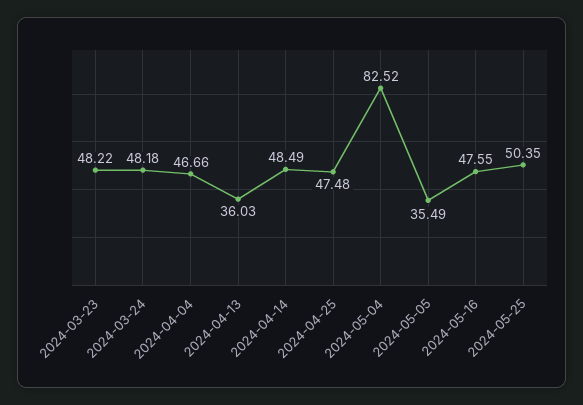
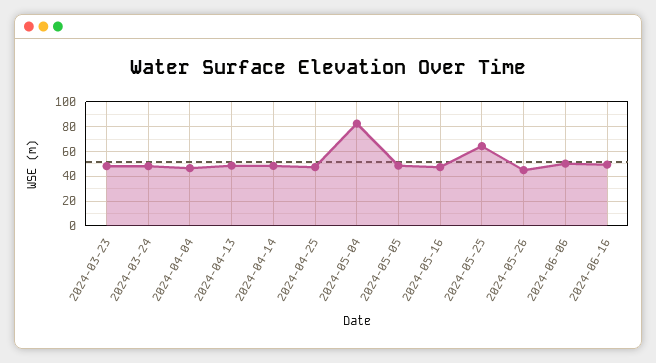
2024-04-13: 36.03 -> 50
2024-05-05: 35.49 -> 50
2024-05-25: 50.35 -> 65
2024-05-26: none -> 45
2024-06-06: none -> 50
2024-06-16: none -> 50

